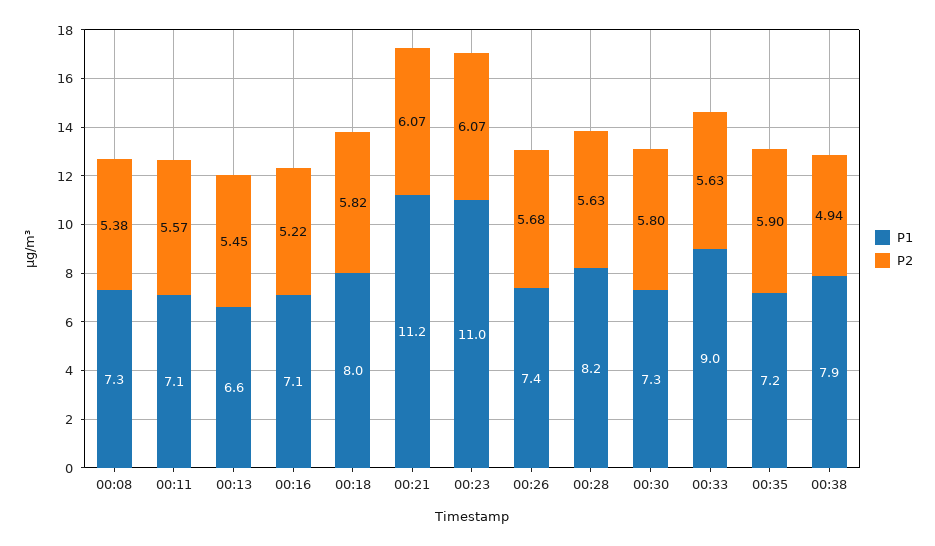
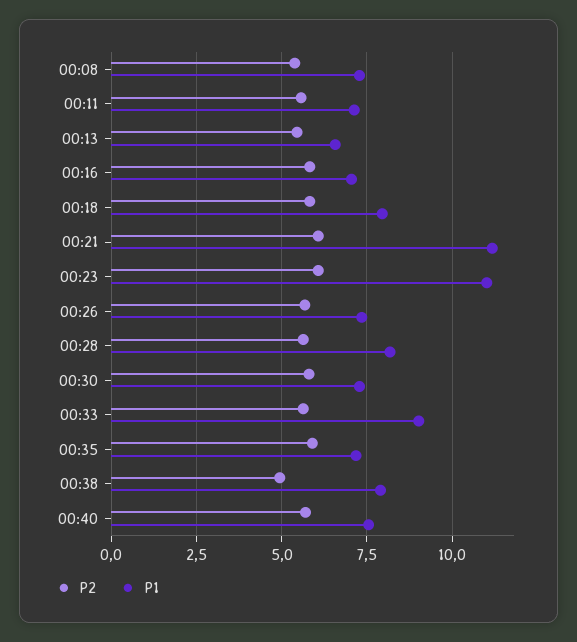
P2, 00:16: 5.22 -> 5.75
P2, 00:40: none -> 5.75
P1, 00:40: none -> 7.5

